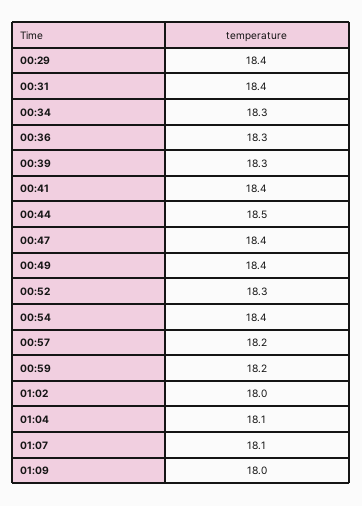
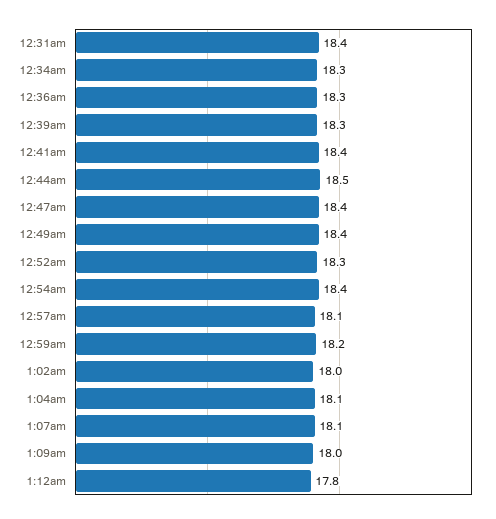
00:29: 18.4 -> none
00:57: 18.2 -> 18.1
1:12am: none -> 17.8

